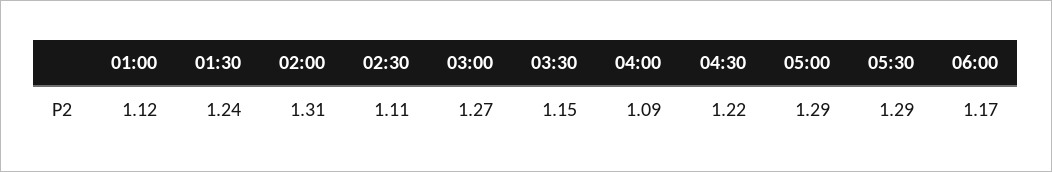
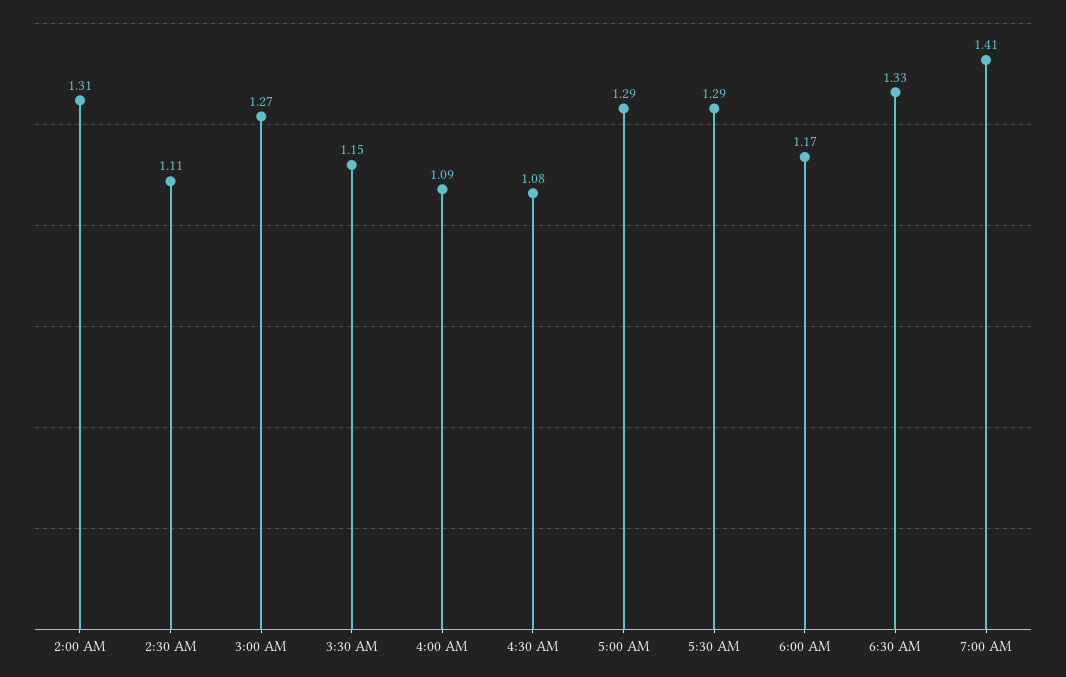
01:00: 1.12 -> none
01:30: 1.24 -> none
04:30: 1.22 -> 1.08
6:30 AM: none -> 1.33
7:00 AM: none -> 1.41

